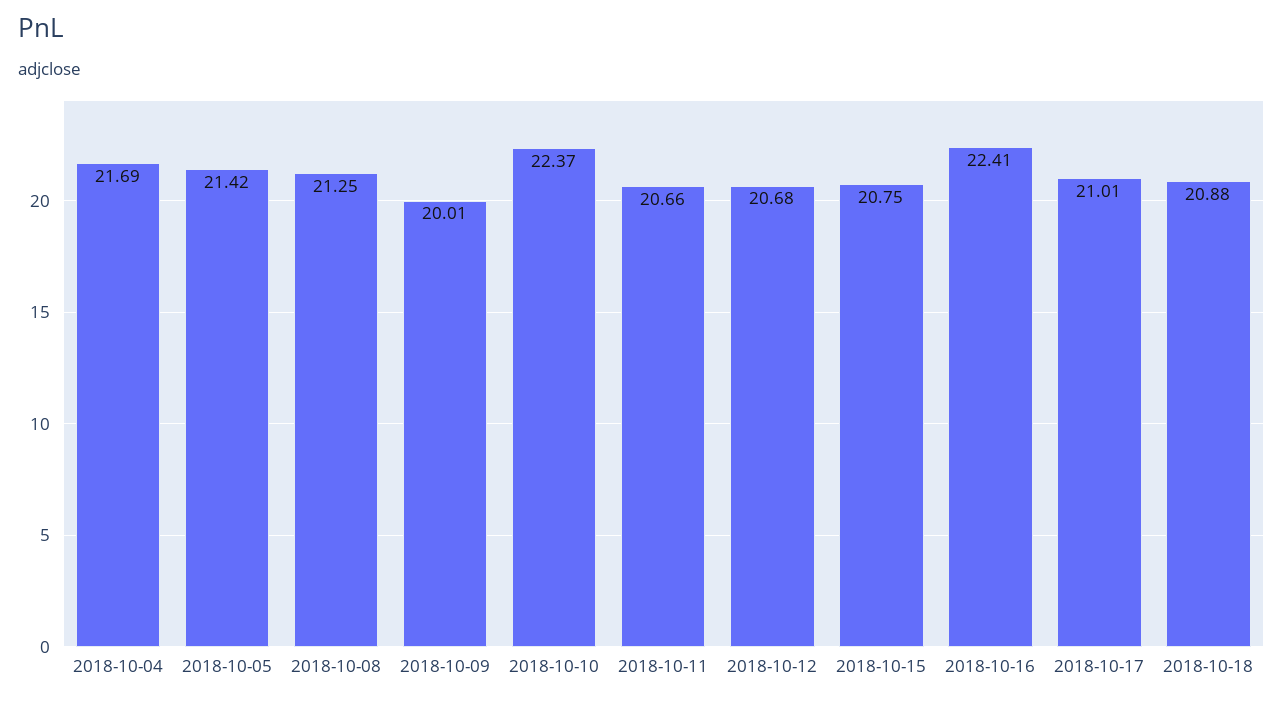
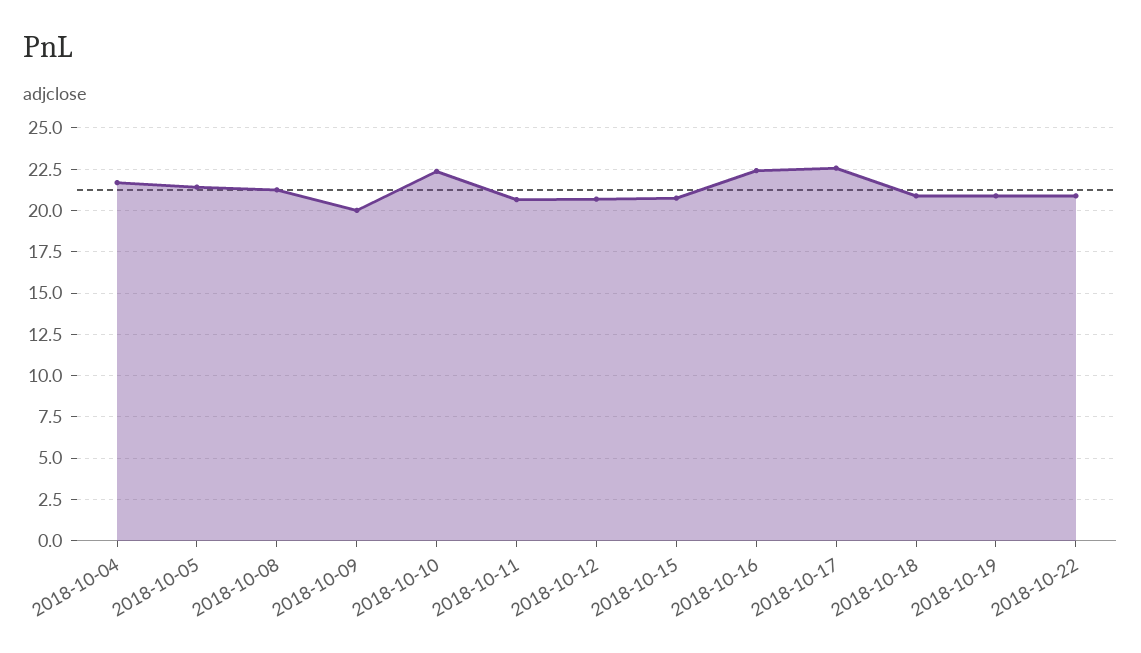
2018-10-17: 21.01 -> 22.5
2018-10-19: none -> 21
2018-10-22: none -> 21

